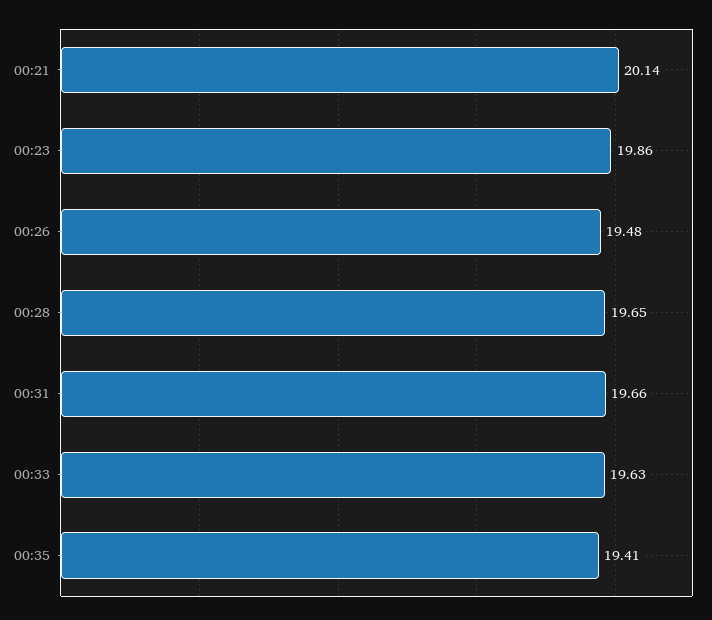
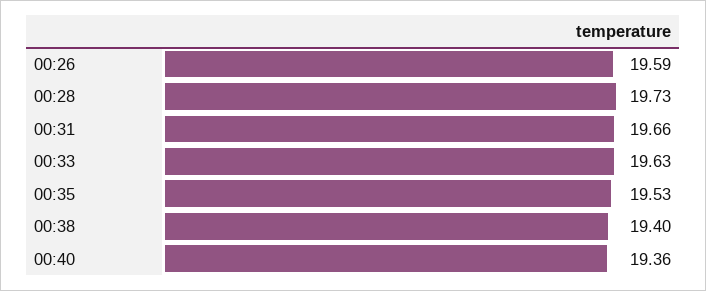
00:21: 20.14 -> none
00:23: 19.86 -> none
00:26: 19.48 -> 19.59
00:28: 19.65 -> 19.73
00:35: 19.41 -> 19.53
00:38: none -> 19.4
00:40: none -> 19.36

